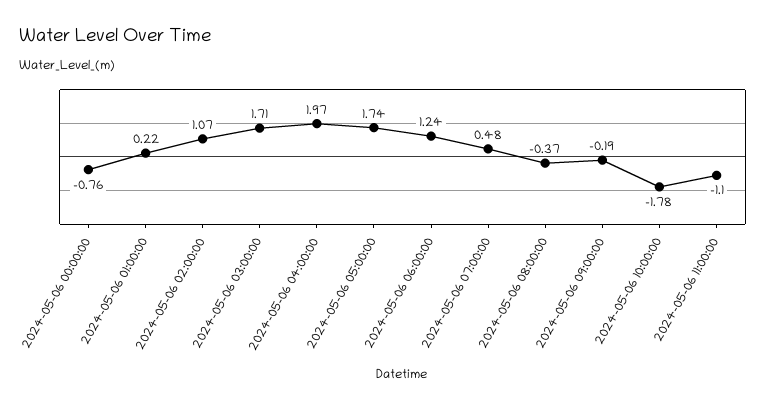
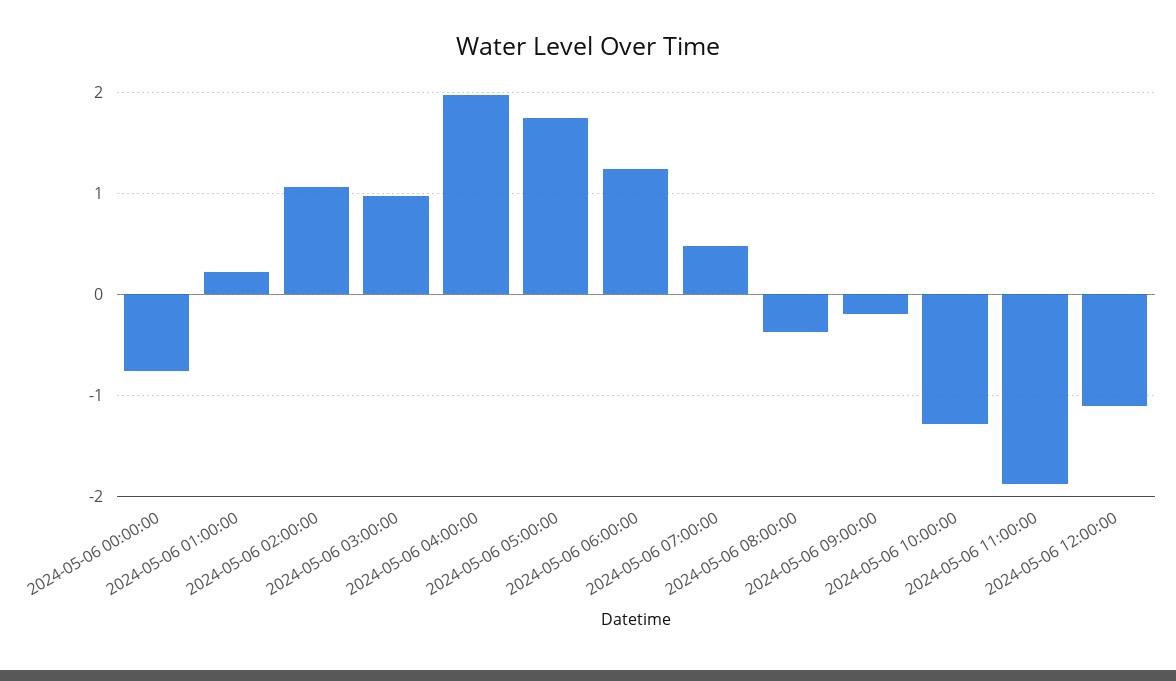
2024-05-06 03:00:00: 1.71 -> 1
2024-05-06 10:00:00: -1.78 -> -1.3
2024-05-06 11:00:00: -1.1 -> -1.9
2024-05-06 12:00:00: none -> -1.1

